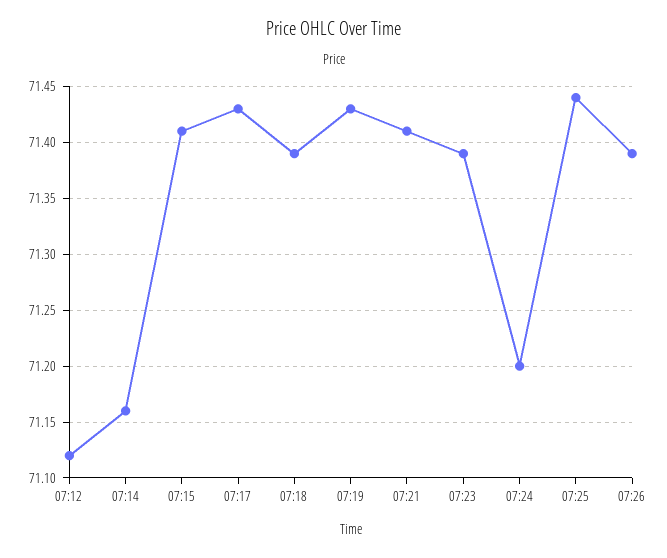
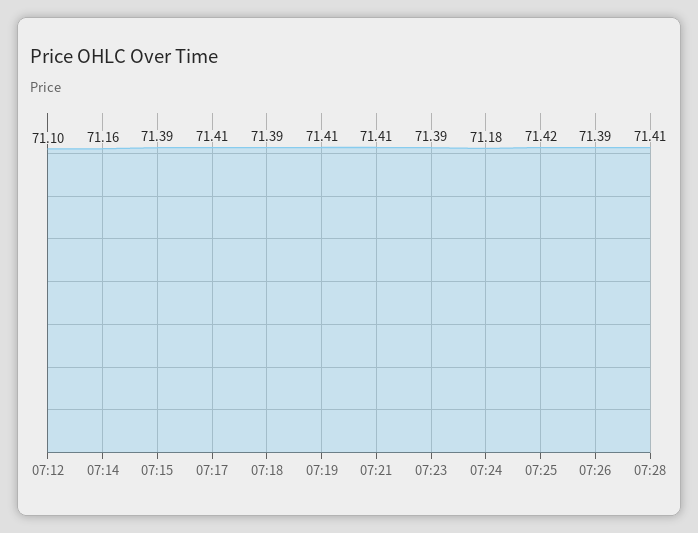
07:12: 71.12 -> 71.1
07:15: 71.41 -> 71.39
07:17: 71.43 -> 71.41
07:19: 71.43 -> 71.41
07:24: 71.2 -> 71.18
07:25: 71.44 -> 71.42
07:28: none -> 71.41

